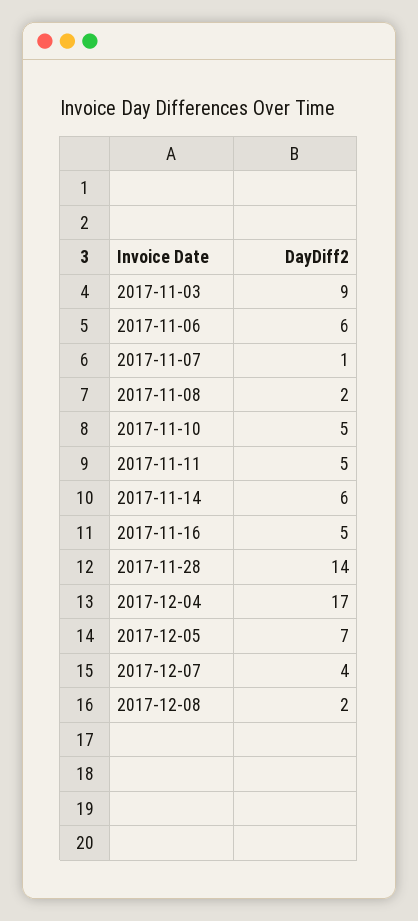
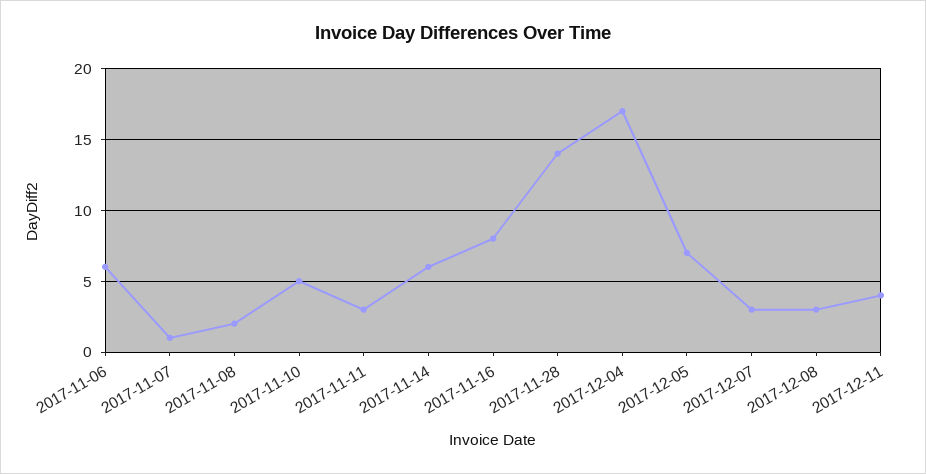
2017-11-03: 9 -> none
2017-11-11: 5 -> 3
2017-11-16: 5 -> 8
2017-12-07: 4 -> 3
2017-12-08: 2 -> 3
2017-12-11: none -> 4

